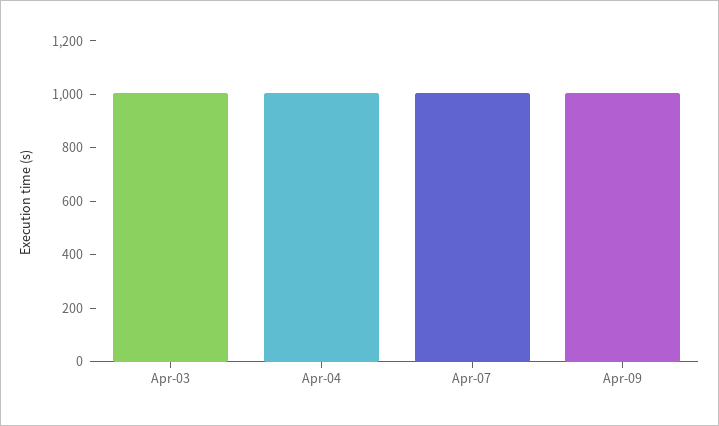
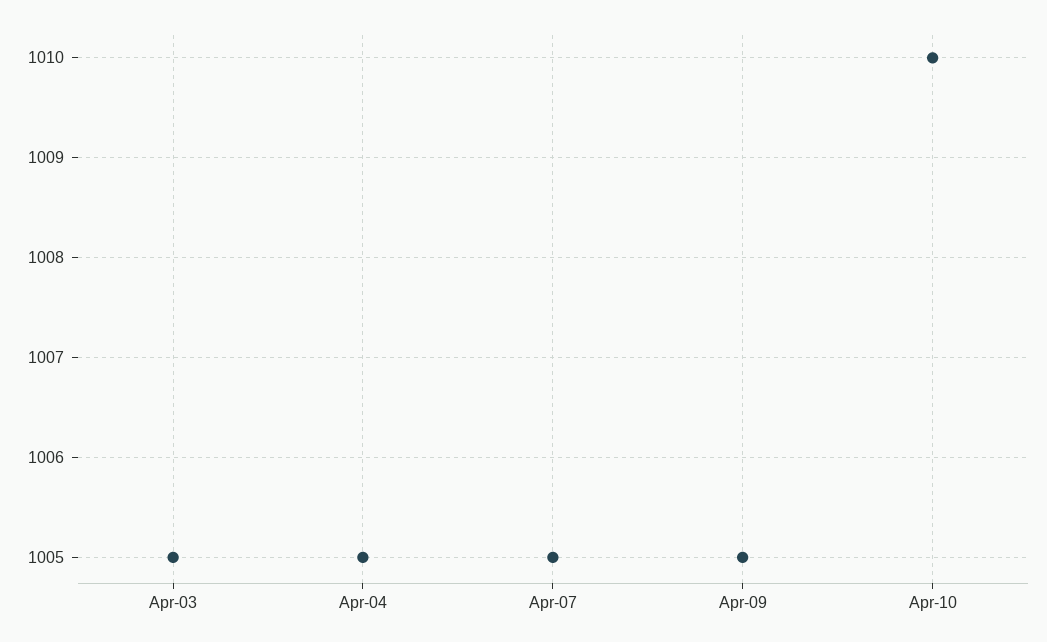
Apr-10: none -> 1010

